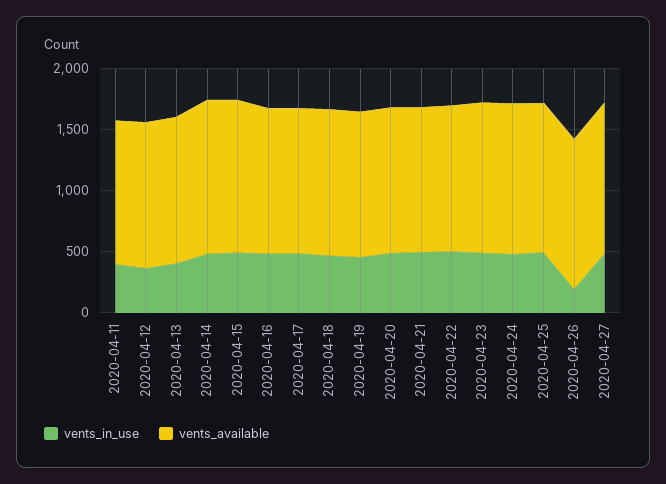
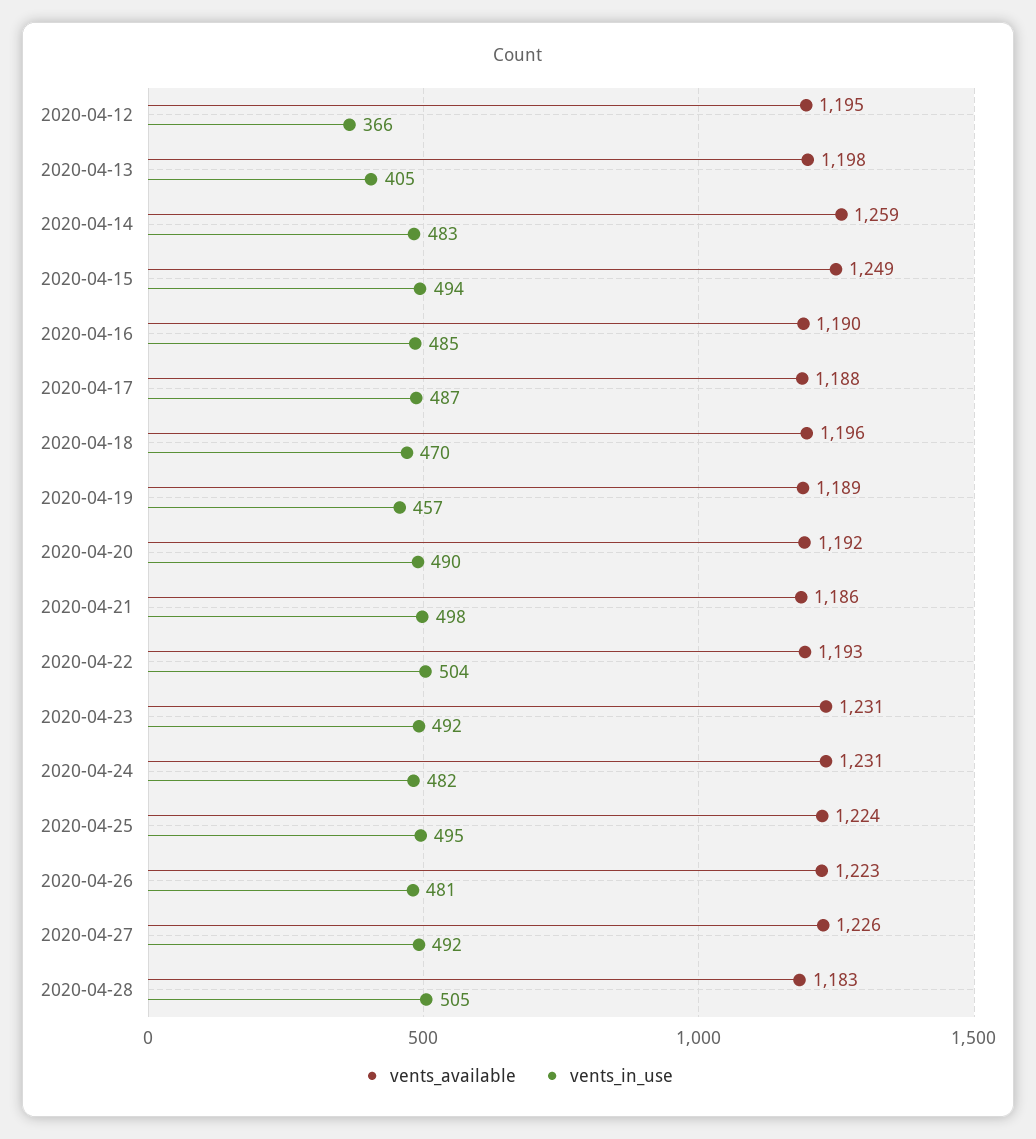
vents_in_use, 2020-04-11: 400 -> none
vents_available, 2020-04-11: 1200 -> none
vents_in_use, 2020-04-26: 200 -> 481
vents_available, 2020-04-28: none -> 1183
vents_in_use, 2020-04-28: none -> 505

